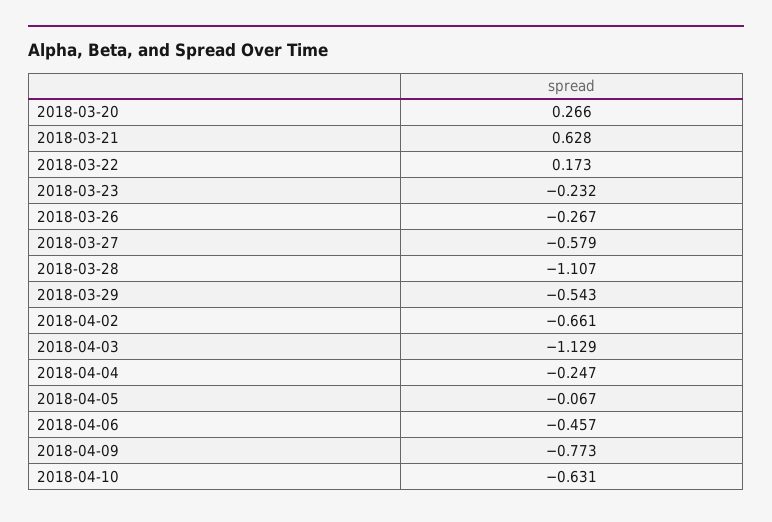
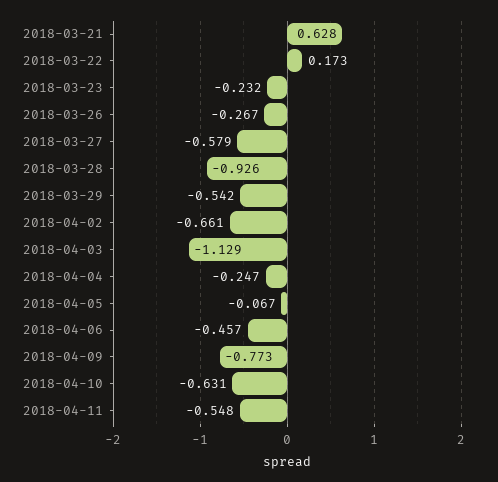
2018-03-20: 0.266 -> none
2018-03-28: -1.107 -> -0.926
2018-03-29: -0.543 -> -0.542
2018-04-11: none -> -0.548

